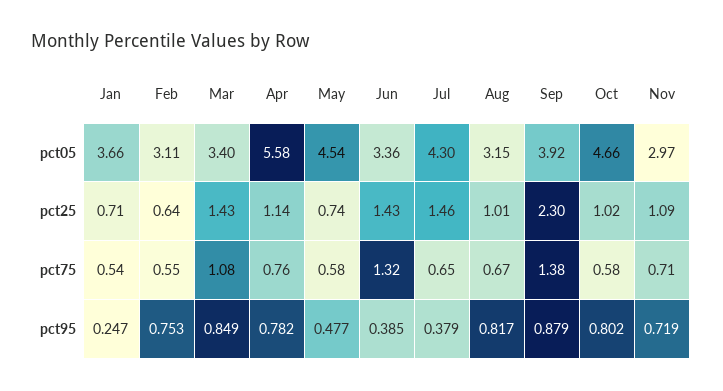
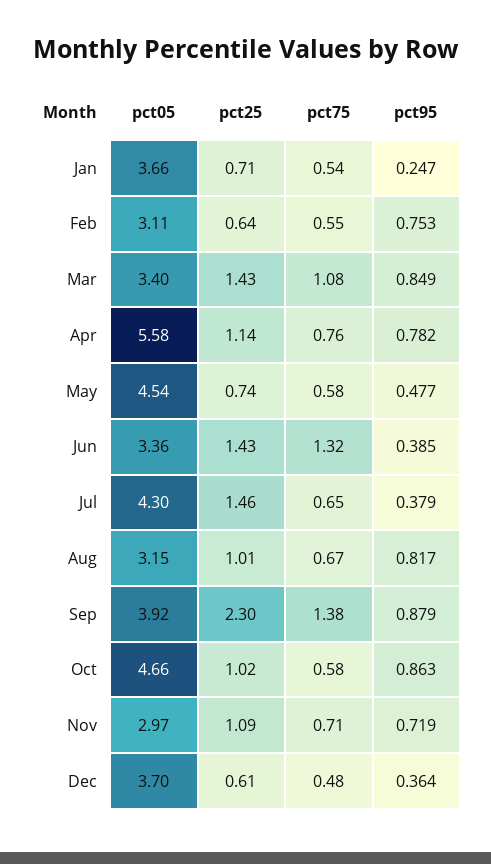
Oct, pct95: 0.802 -> 0.863
Dec, pct05: none -> 3.7
Dec, pct25: none -> 0.61
Dec, pct75: none -> 0.48
Dec, pct95: none -> 0.364

